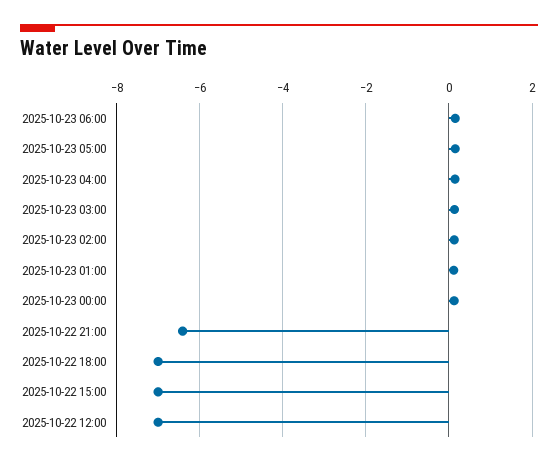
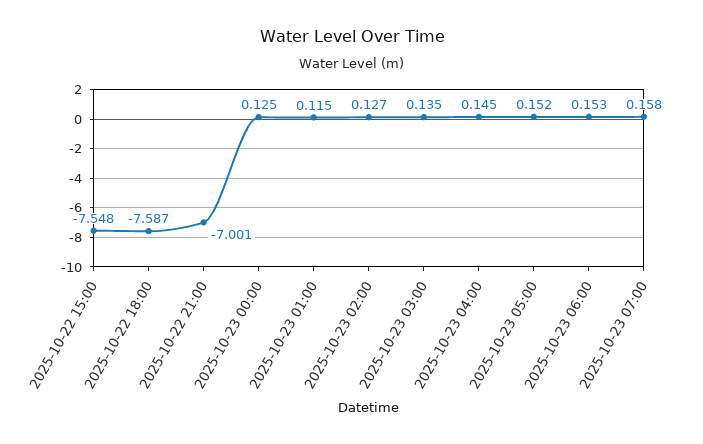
2025-10-22 21:00: -6.4 -> -7.001
2025-10-22 18:00: -7 -> -7.587
2025-10-22 15:00: -7 -> -7.548
2025-10-22 12:00: -7 -> none
2025-10-23 07:00: none -> 0.158

